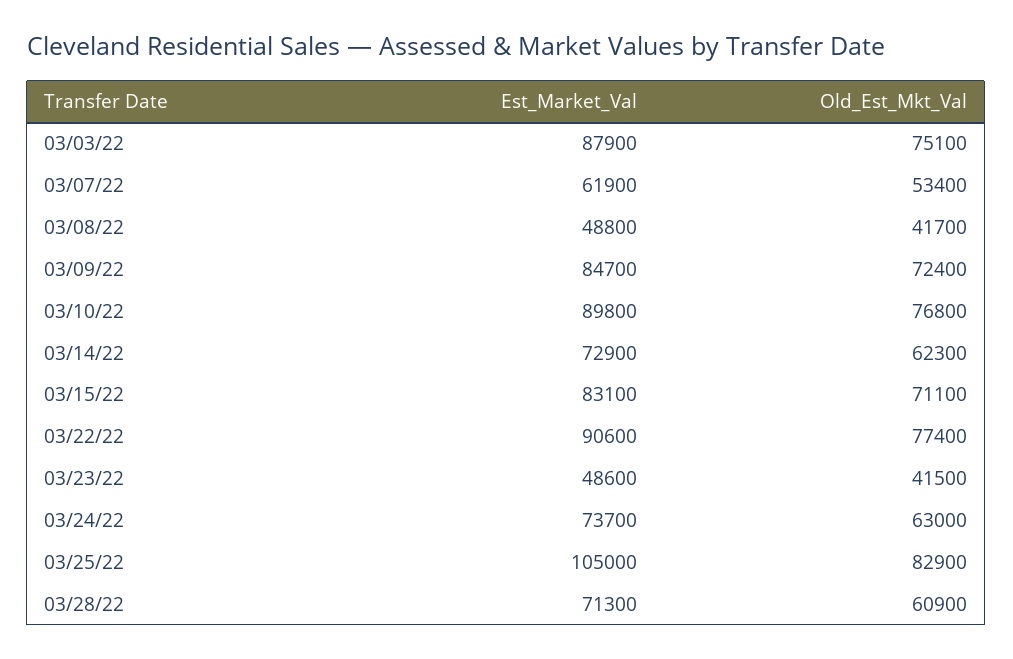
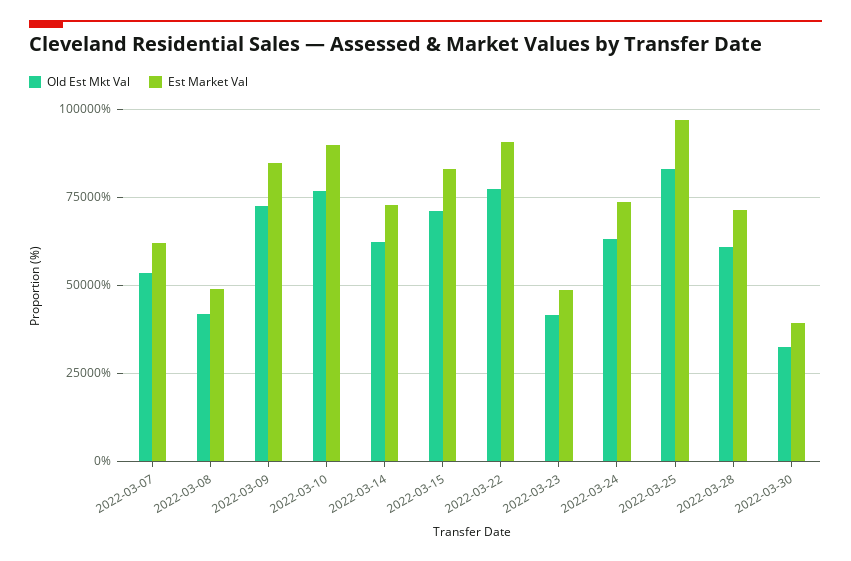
Est_Market_Val, 03/03/22: 87900 -> none
Old_Est_Mkt_Val, 03/03/22: 75100 -> none
Est_Market_Val, 03/25/22: 105000 -> 97500
Old_Est_Mkt_Val, 2022-03-30: none -> 32500
Est_Market_Val, 2022-03-30: none -> 40000

